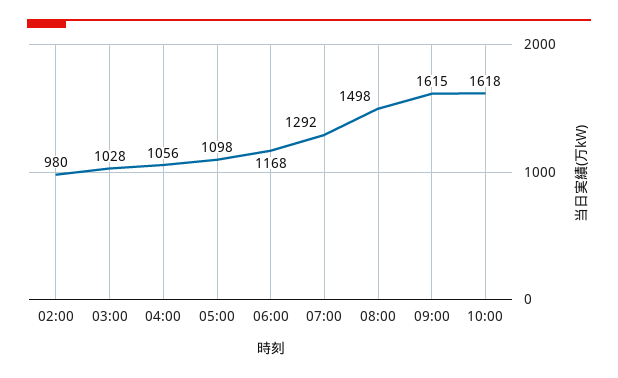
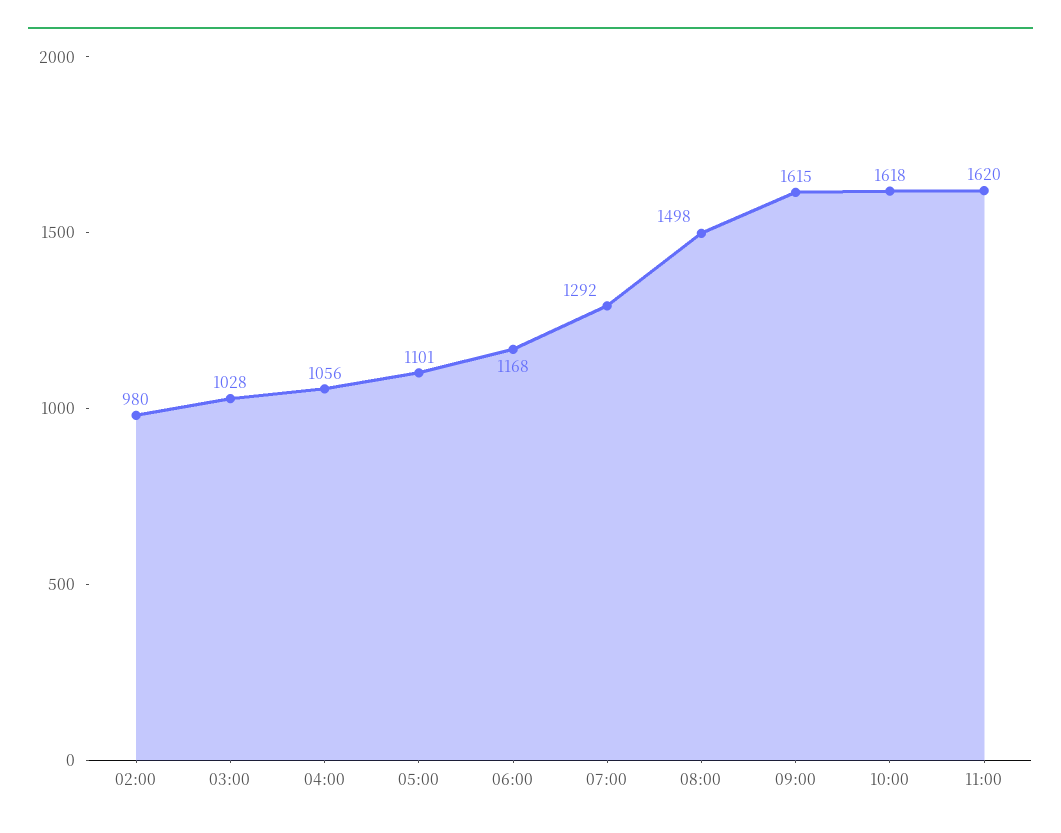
05:00: 1098 -> 1101
11:00: none -> 1620

